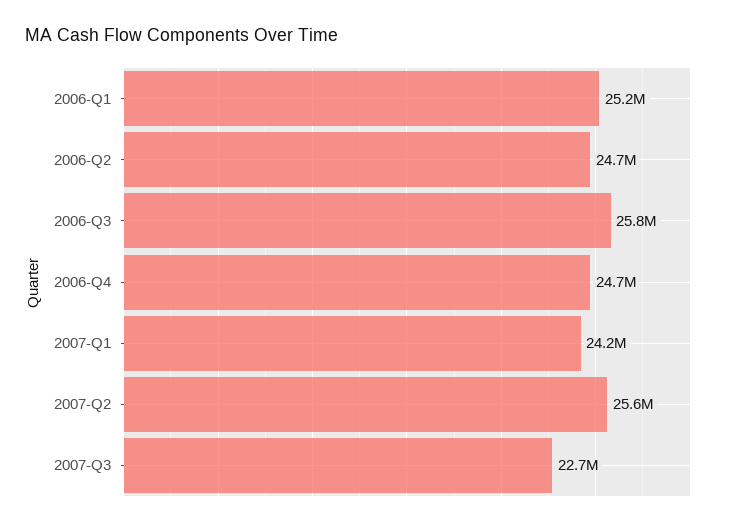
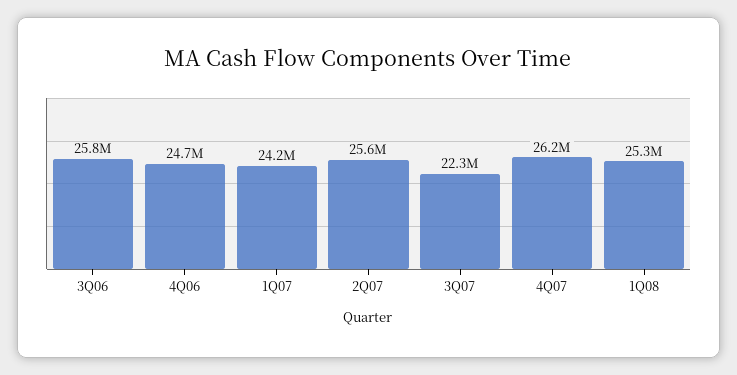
2006-Q1: 25200000 -> none
2006-Q2: 24700000 -> none
2007-Q3: 22700000 -> 22300000
4Q07: none -> 26200000
1Q08: none -> 25300000

